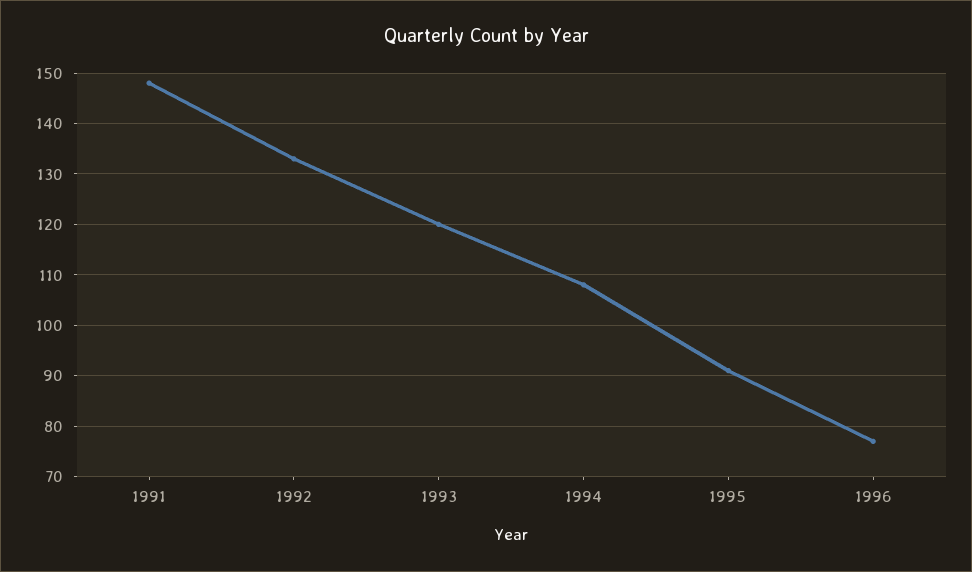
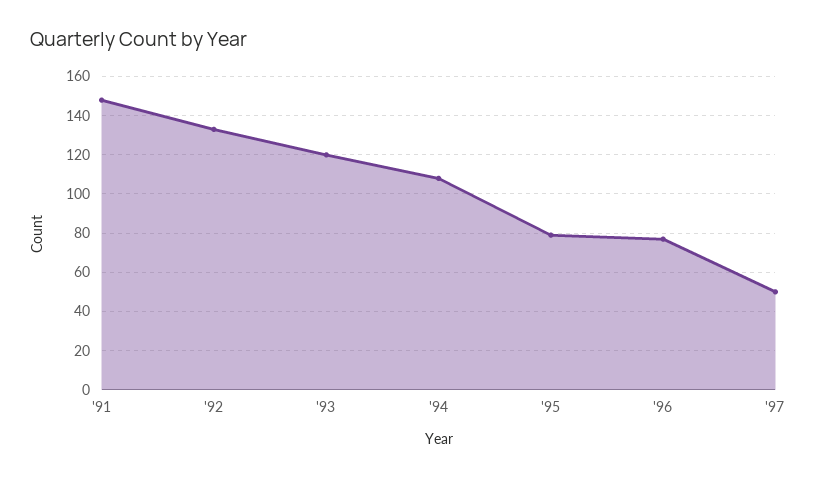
1995: 90 -> 80
'97: none -> 50

